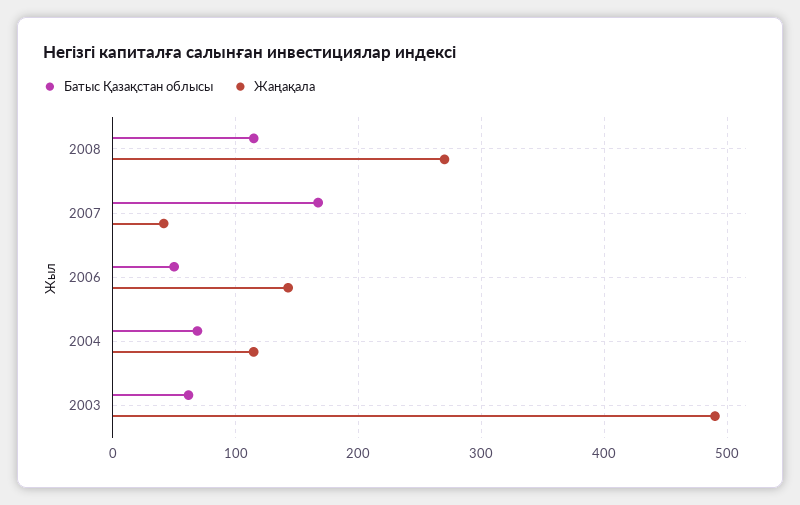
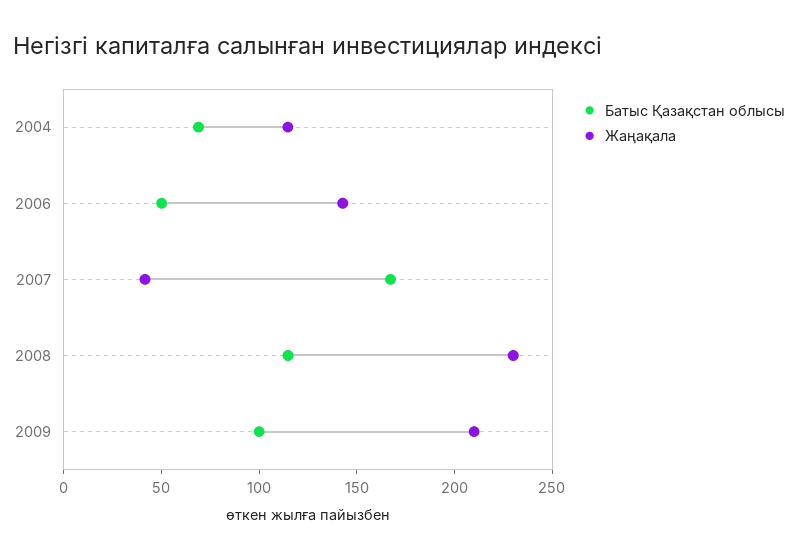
Жаңақала, 2008: 270 -> 230
Батыс Қазақстан облысы, 2003: 60 -> none
Жаңақала, 2003: 490 -> none
Батыс Қазақстан облысы, 2009: none -> 100
Жаңақала, 2009: none -> 210

